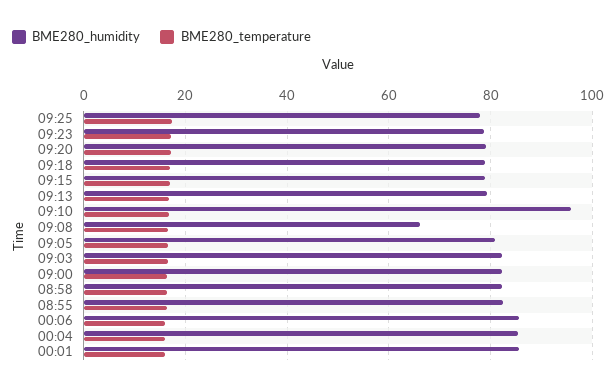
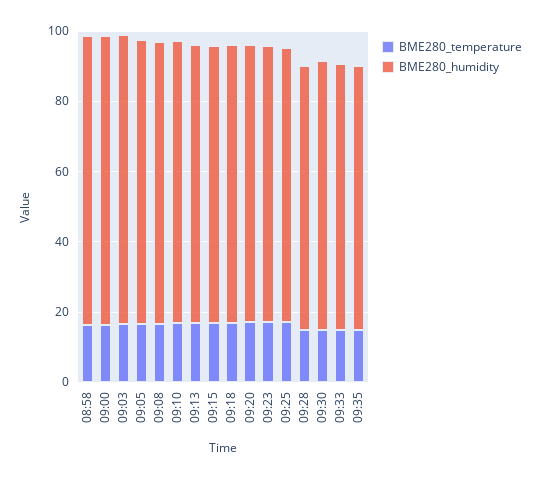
BME280_humidity, 09:10: 96 -> 80
BME280_humidity, 09:08: 66 -> 80
BME280_humidity, 08:55: 82 -> none
BME280_temperature, 08:55: 16 -> none
BME280_humidity, 00:06: 86 -> none
BME280_temperature, 00:06: 16 -> none
BME280_humidity, 00:04: 86 -> none
BME280_temperature, 00:04: 16 -> none
BME280_humidity, 00:01: 86 -> none
BME280_temperature, 00:01: 16 -> none
BME280_temperature, 09:28: none -> 15
BME280_humidity, 09:28: none -> 75
BME280_temperature, 09:30: none -> 15
BME280_humidity, 09:30: none -> 75
BME280_temperature, 09:33: none -> 15
BME280_humidity, 09:33: none -> 75
BME280_temperature, 09:35: none -> 15
BME280_humidity, 09:35: none -> 75

